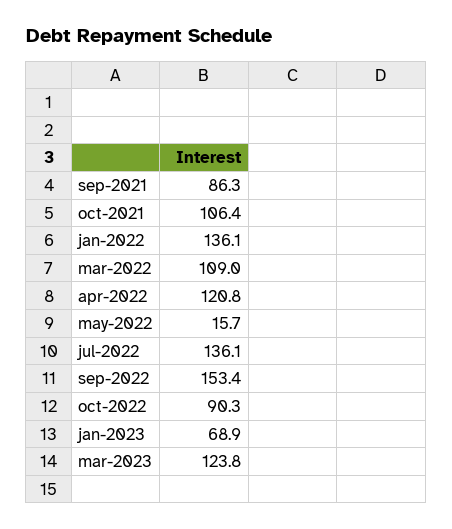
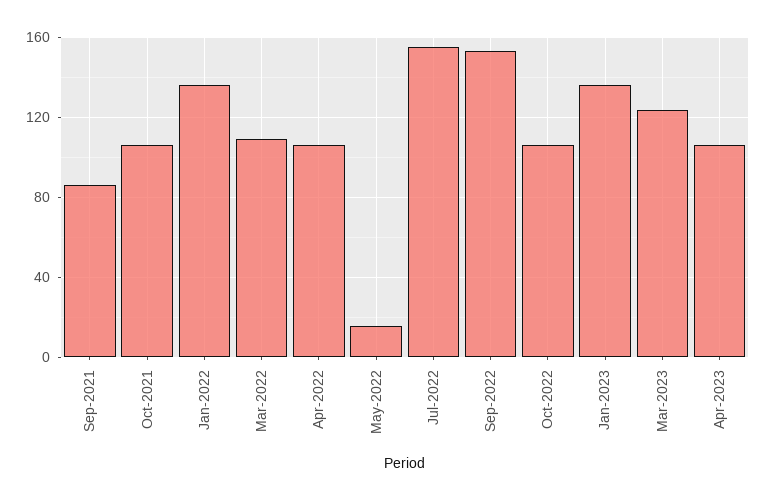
apr-2022: 120.8 -> 105
jul-2022: 136.1 -> 155
oct-2022: 90.3 -> 105
jan-2023: 68.9 -> 135
Apr-2023: none -> 105

